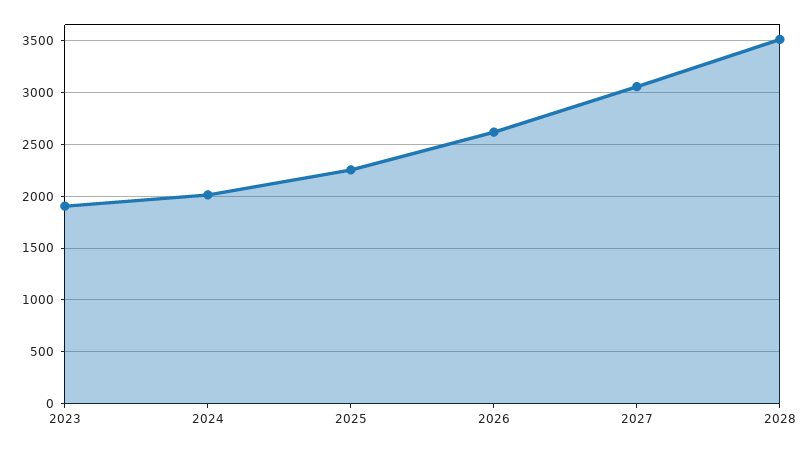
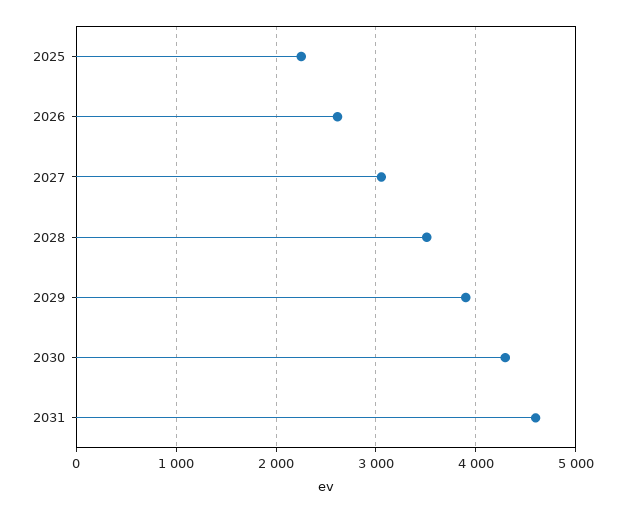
2023: 1900 -> none
2024: 2000 -> none
2029: none -> 3900
2030: none -> 4300
2031: none -> 4600

